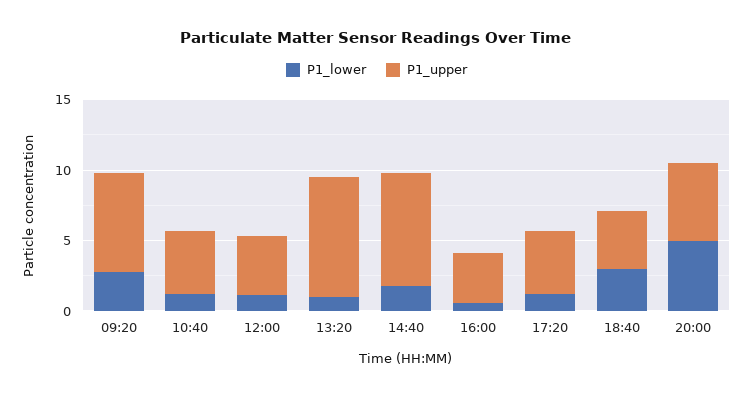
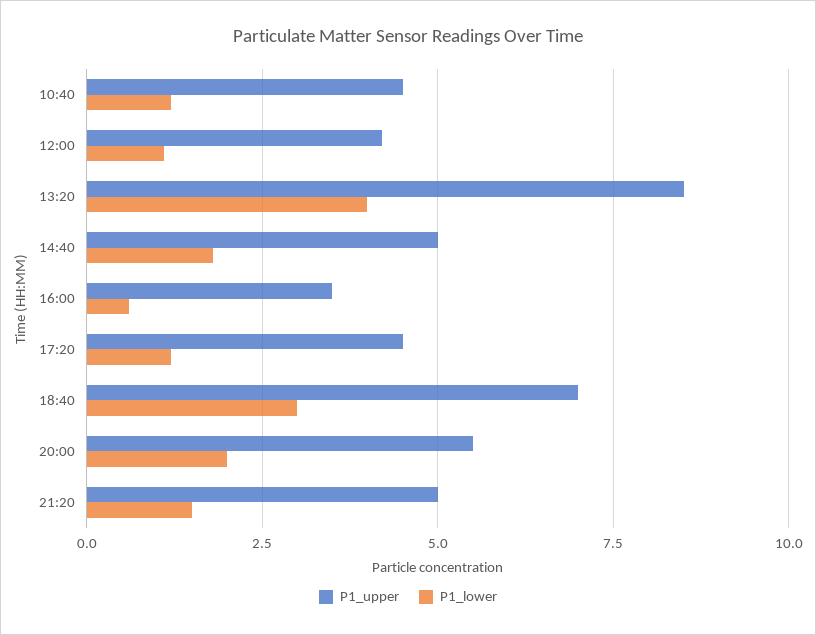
P1_lower, 09:20: 3 -> none
P1_upper, 09:20: 7 -> none
P1_lower, 13:20: 1 -> 4
P1_upper, 14:40: 8 -> 5
P1_upper, 18:40: 4 -> 7
P1_lower, 20:00: 5 -> 2
P1_upper, 21:20: none -> 5
P1_lower, 21:20: none -> 1.5

